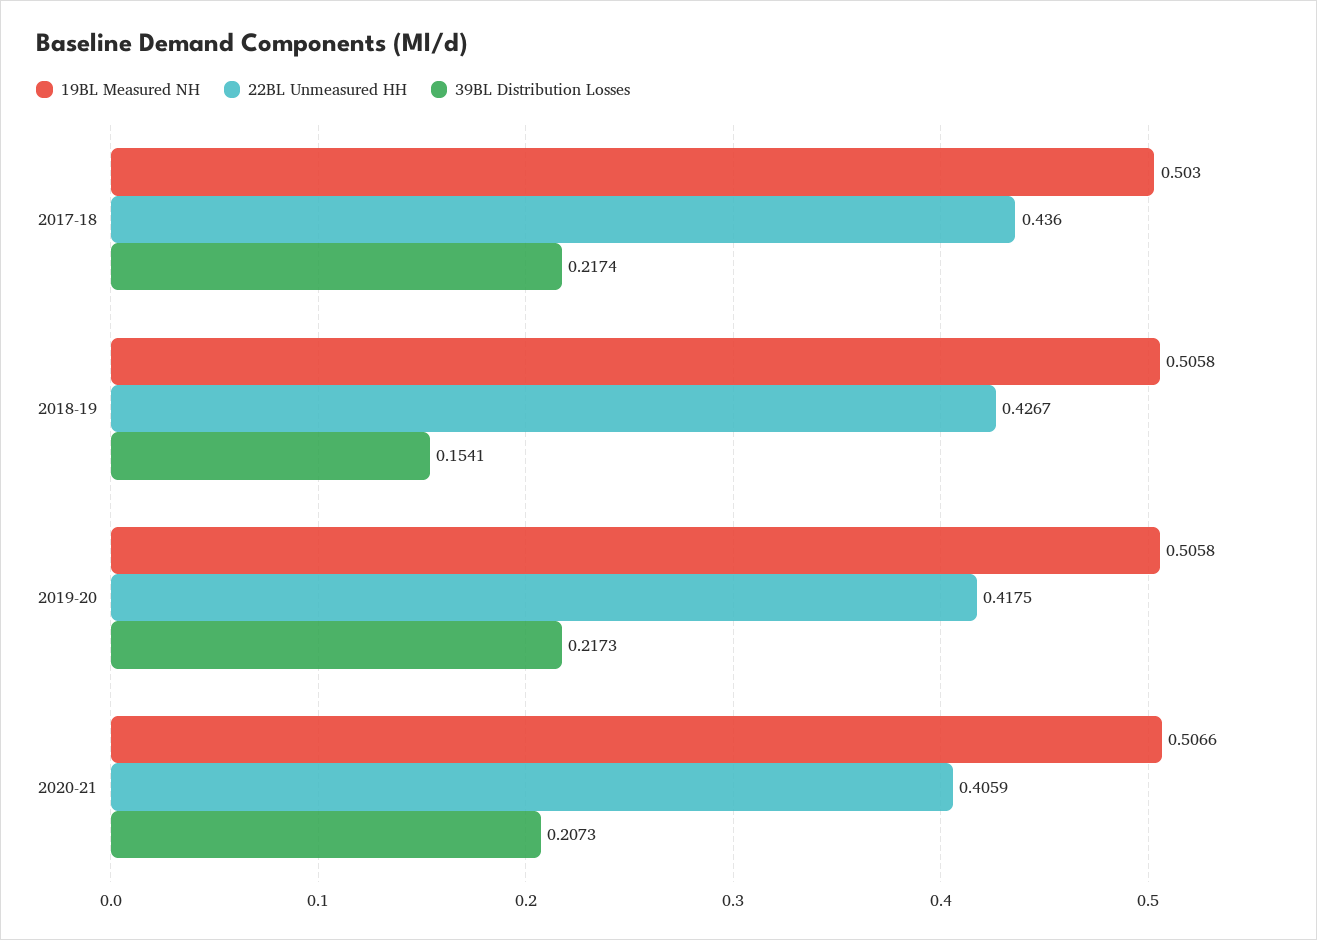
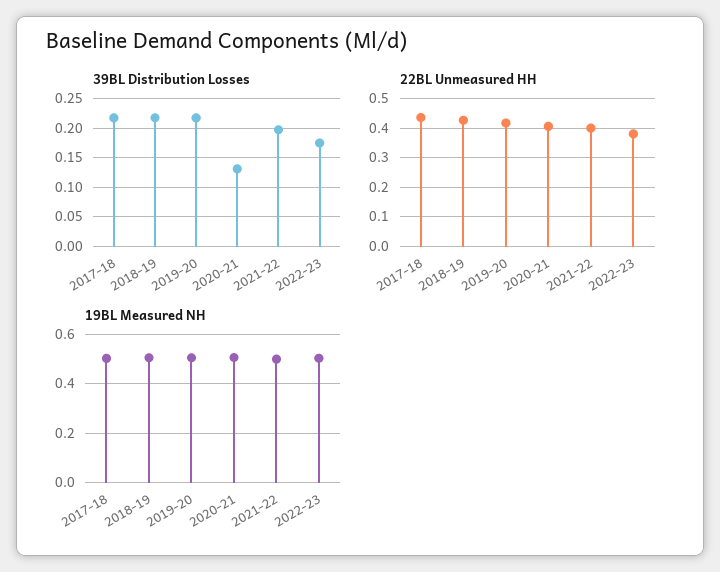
39BL Distribution Losses, 2018-19: 0.1541 -> 0.225
39BL Distribution Losses, 2020-21: 0.2073 -> 0.125
39BL Distribution Losses, 2021-22: none -> 0.2
39BL Distribution Losses, 2022-23: none -> 0.175
22BL Unmeasured HH, 2021-22: none -> 0.4
22BL Unmeasured HH, 2022-23: none -> 0.375
19BL Measured NH, 2021-22: none -> 0.5
19BL Measured NH, 2022-23: none -> 0.5

